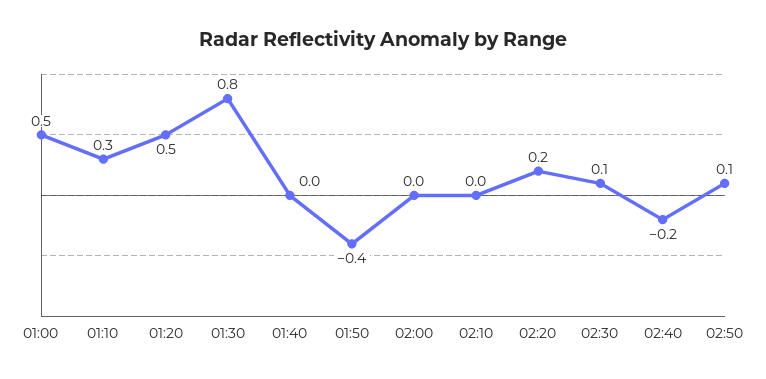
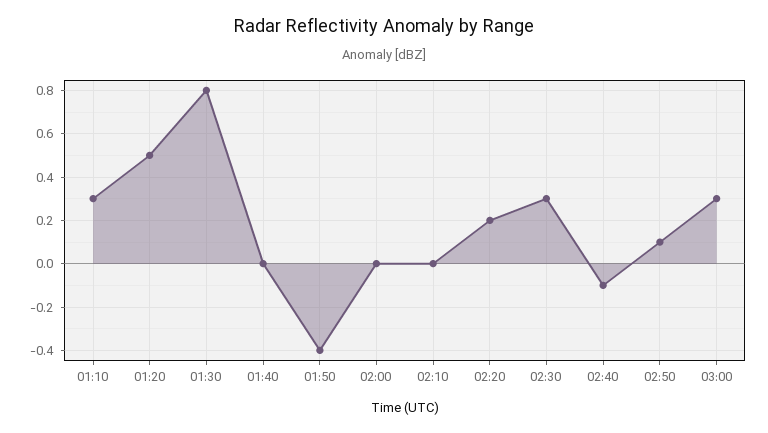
01:00: 0.5 -> none
02:30: 0.1 -> 0.3
02:40: -0.2 -> -0.1
03:00: none -> 0.3

